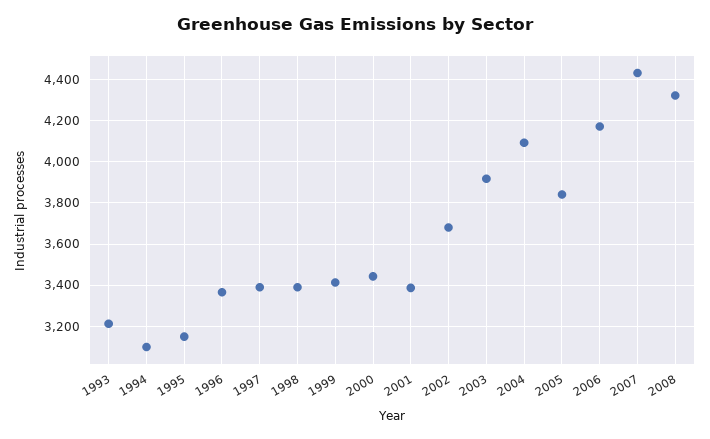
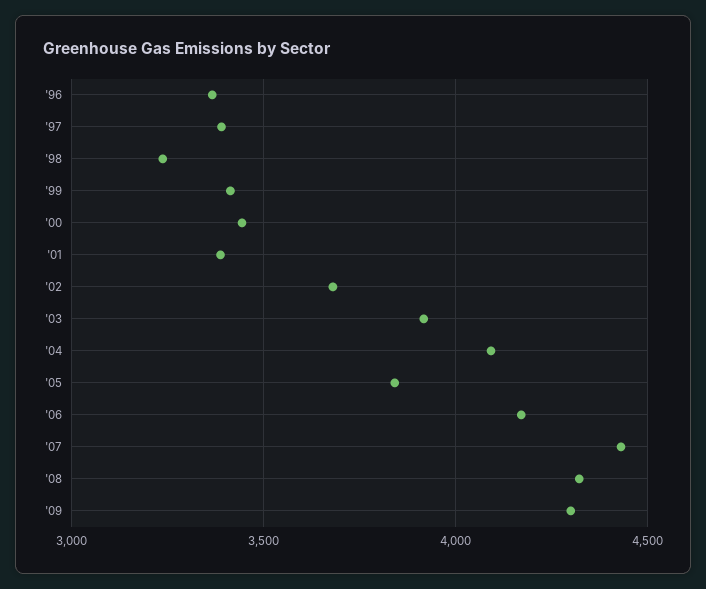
1993: 3200 -> none
1994: 3100 -> none
1995: 3150 -> none
1998: 3400 -> 3250
'09: none -> 4300

